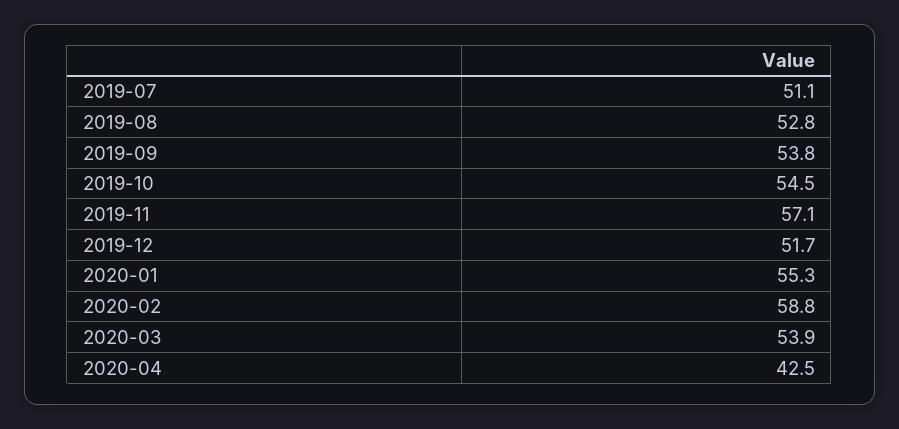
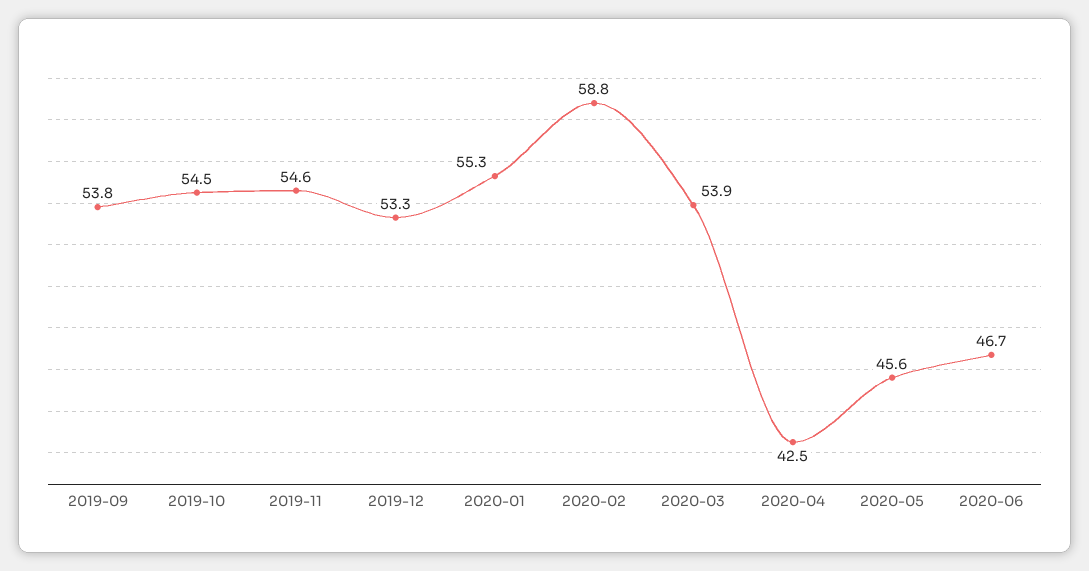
2019-07: 51.1 -> none
2019-08: 52.8 -> none
2019-11: 57.1 -> 54.6
2019-12: 51.7 -> 53.3
2020-05: none -> 45.6
2020-06: none -> 46.7

